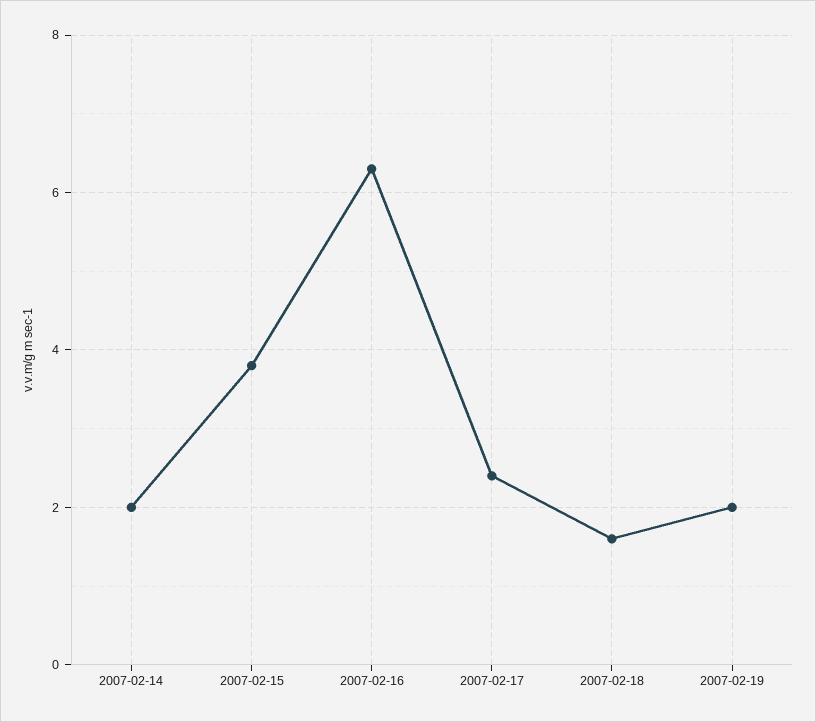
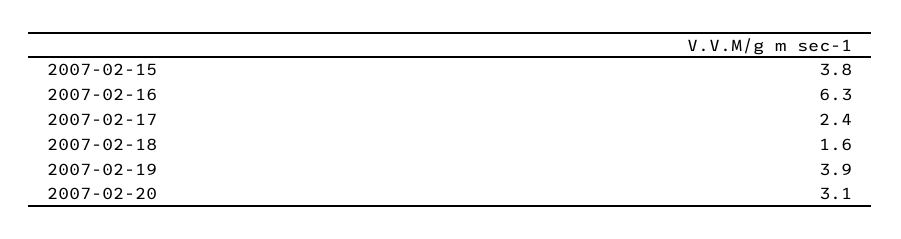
2007-02-14: 2 -> none
2007-02-19: 2 -> 3.9
2007-02-20: none -> 3.1

